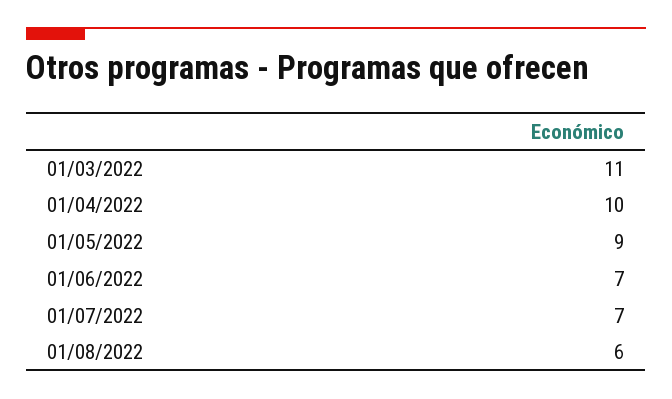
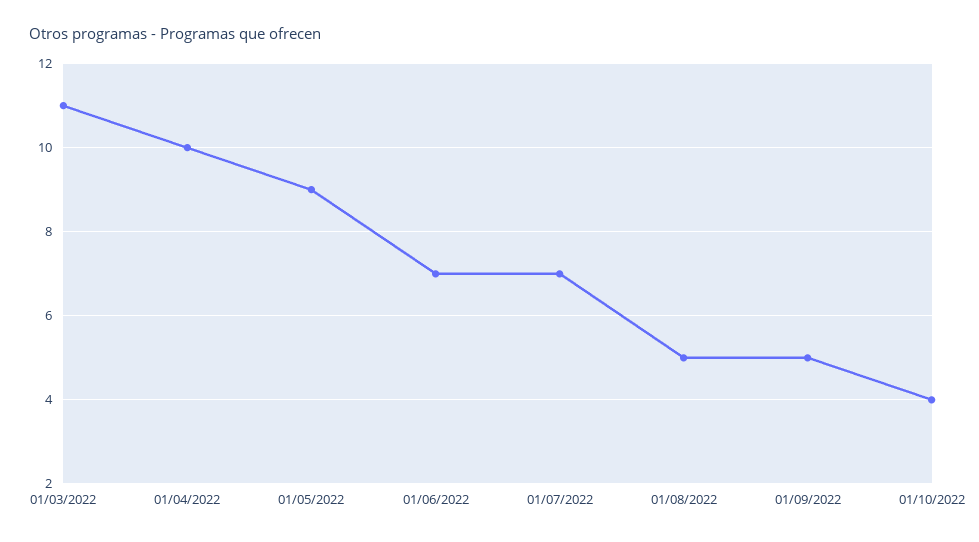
01/08/2022: 6 -> 5
01/09/2022: none -> 5
01/10/2022: none -> 4

